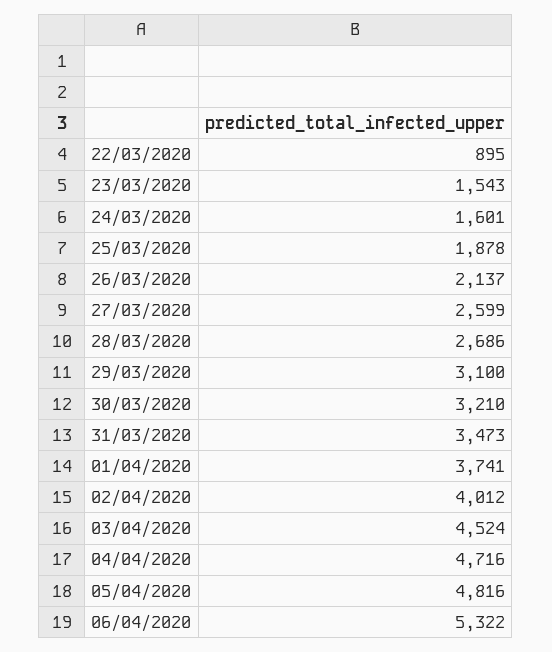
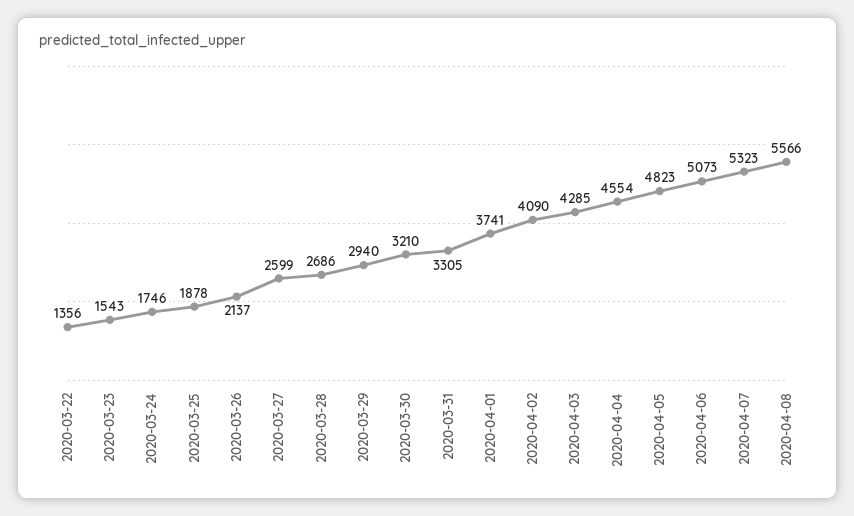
22/03/2020: 895 -> 1356
24/03/2020: 1601 -> 1746
29/03/2020: 3100 -> 2940
31/03/2020: 3473 -> 3305
02/04/2020: 4012 -> 4090
03/04/2020: 4524 -> 4285
04/04/2020: 4716 -> 4554
05/04/2020: 4816 -> 4823
06/04/2020: 5322 -> 5073
2020-04-07: none -> 5323
2020-04-08: none -> 5566

